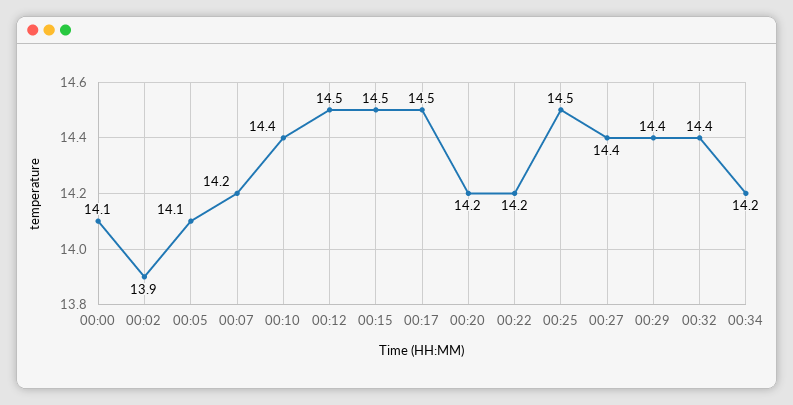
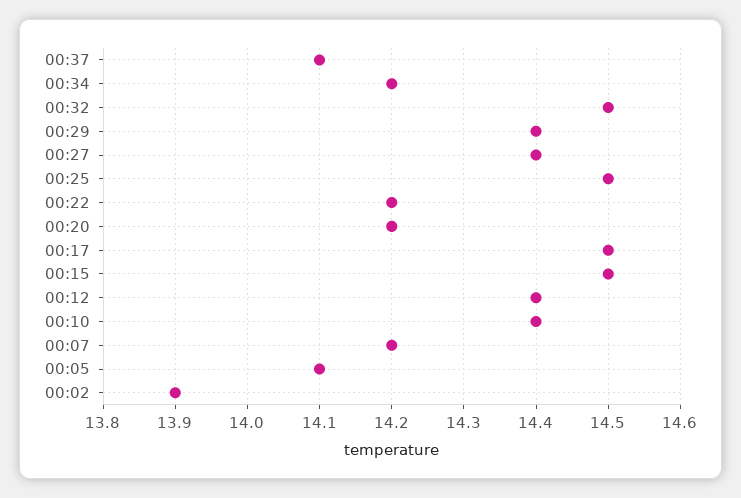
00:00: 14.1 -> none
00:12: 14.5 -> 14.4
00:32: 14.4 -> 14.5
00:37: none -> 14.1

